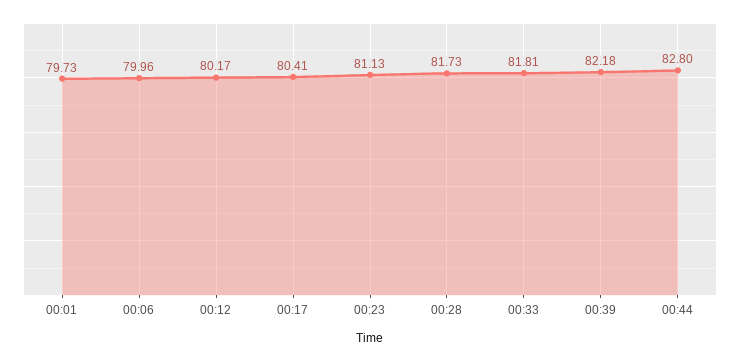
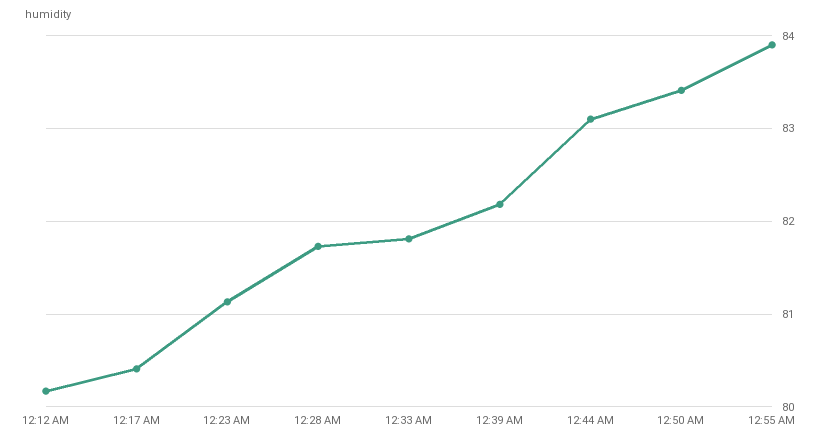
00:01: 79.73 -> none
00:06: 79.96 -> none
00:44: 82.8 -> 83.1
12:50 AM: none -> 83.4
12:55 AM: none -> 83.9

